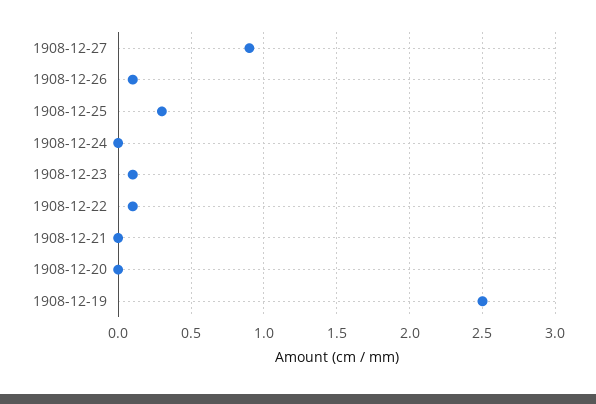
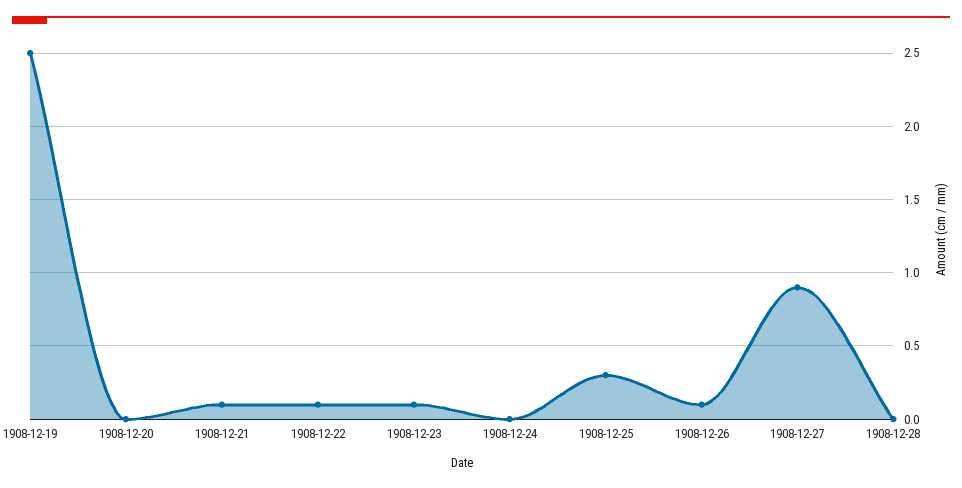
1908-12-21: 0 -> 0.1
1908-12-28: none -> 0

